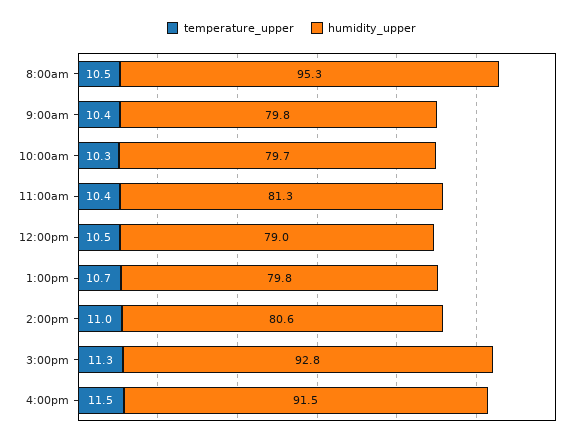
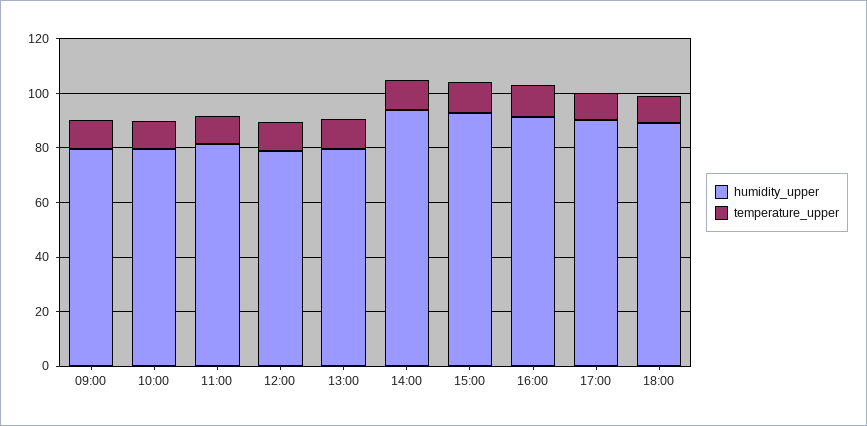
temperature_upper, 8:00am: 10.5 -> none
humidity_upper, 8:00am: 95.3 -> none
humidity_upper, 2:00pm: 80.6 -> 95
humidity_upper, 17:00: none -> 90
temperature_upper, 17:00: none -> 10
humidity_upper, 18:00: none -> 90
temperature_upper, 18:00: none -> 10

